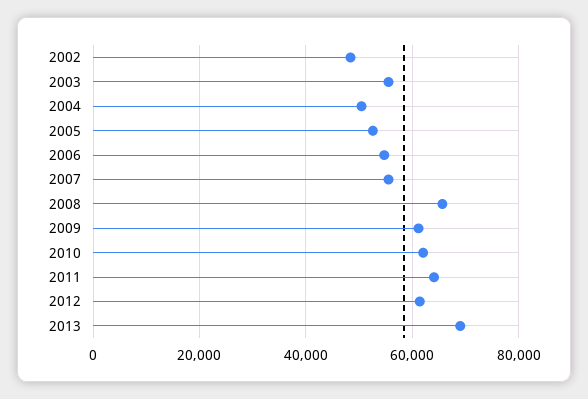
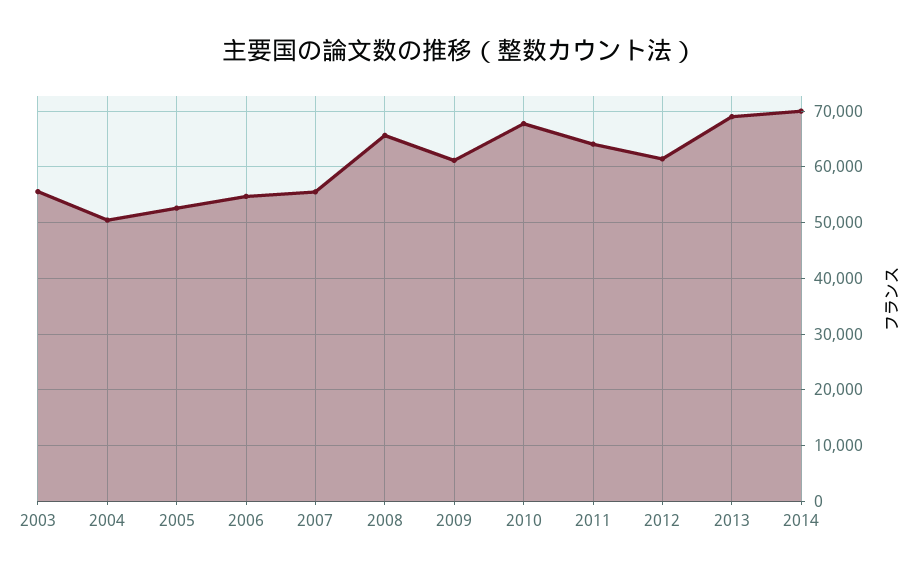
2002: 48000 -> none
2010: 62000 -> 68000
2014: none -> 70000

